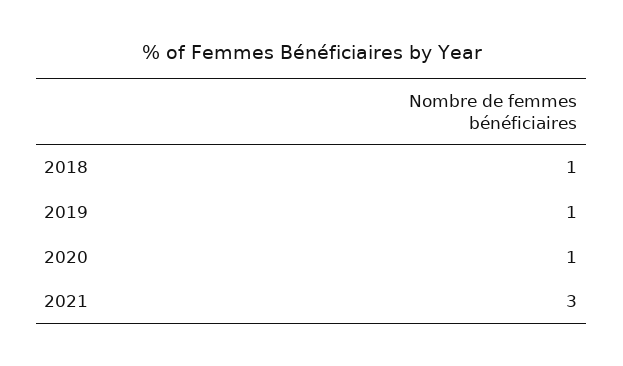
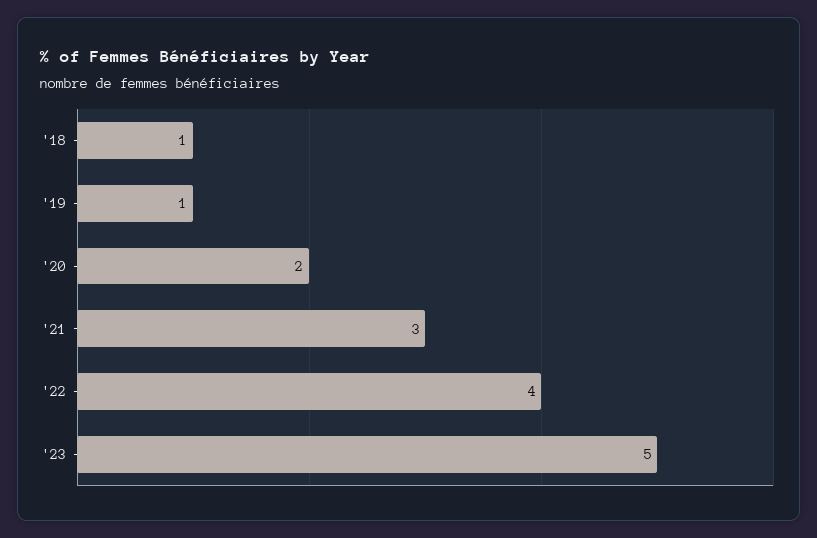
2020: 1 -> 2
'22: none -> 4
'23: none -> 5

